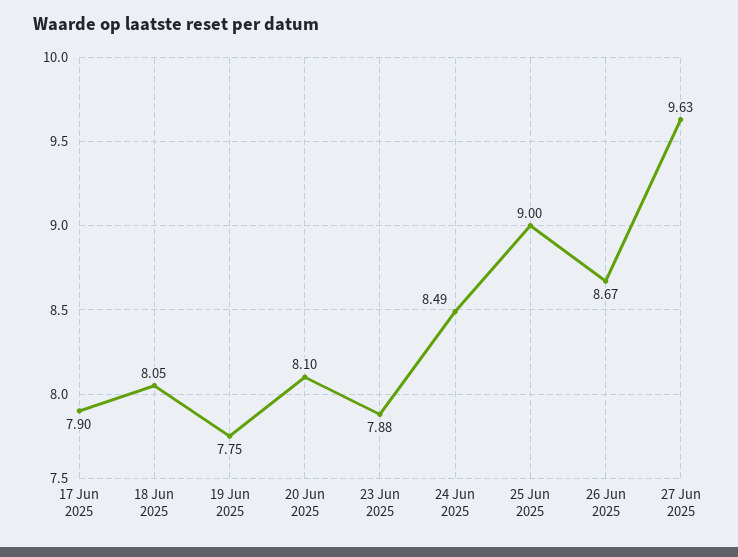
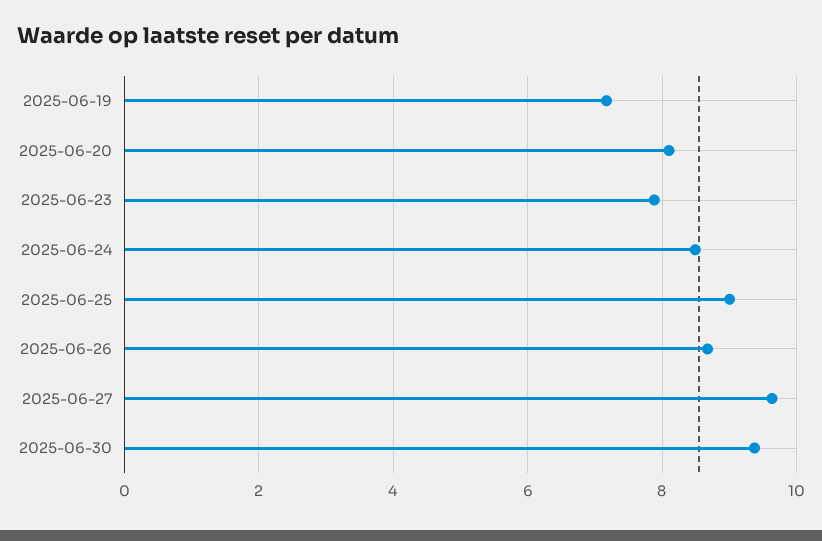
17 Jun 2025: 7.9 -> none
18 Jun 2025: 8.05 -> none
19 Jun 2025: 7.75 -> 7.2
2025-06-30: none -> 9.4

